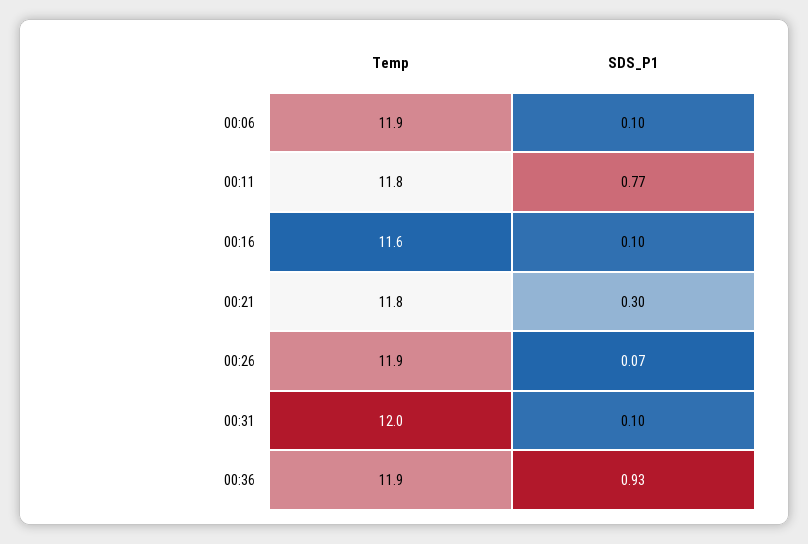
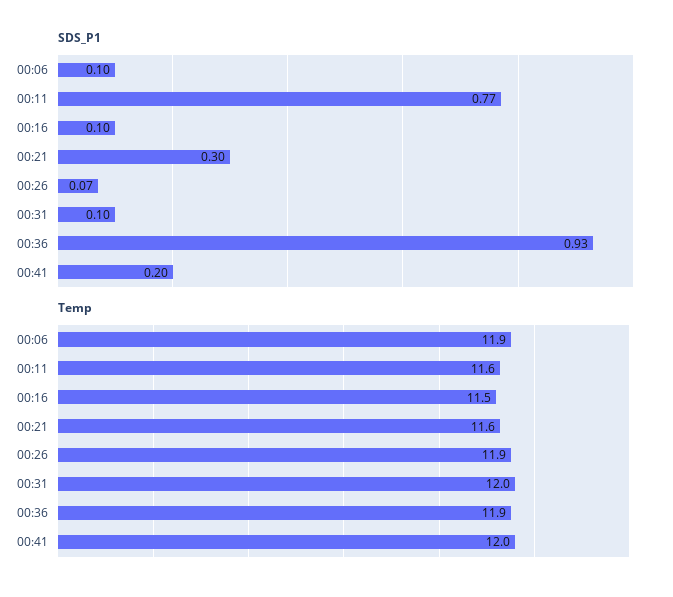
Temp, 00:11: 11.8 -> 11.6
Temp, 00:16: 11.6 -> 11.5
Temp, 00:21: 11.8 -> 11.6
SDS_P1, 00:41: none -> 0.2
Temp, 00:41: none -> 12

